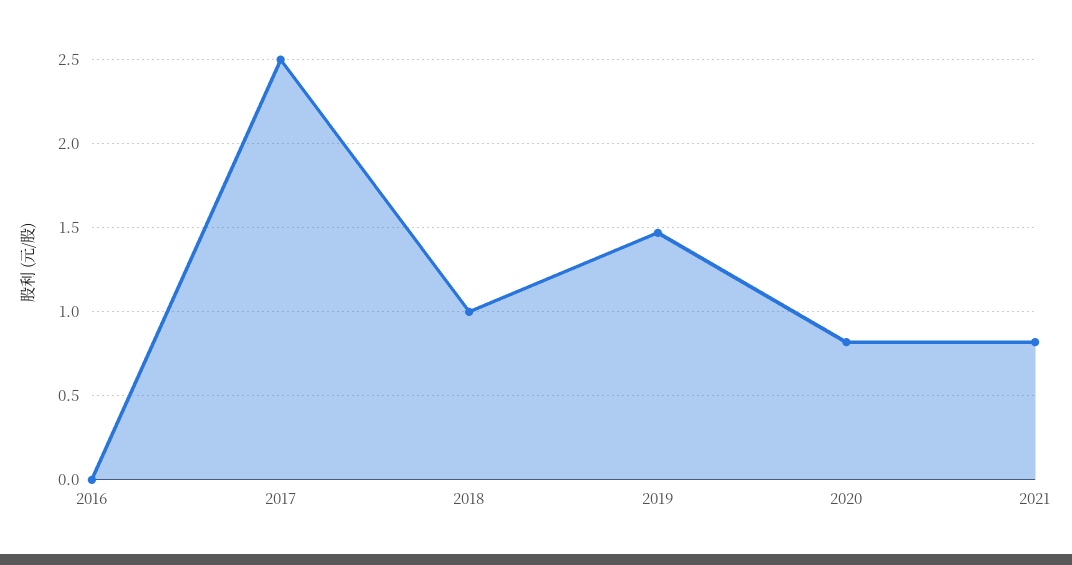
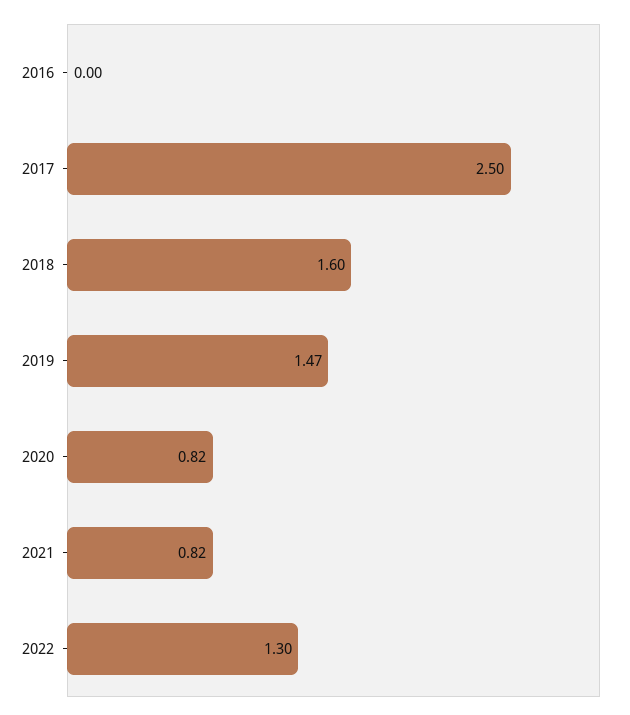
2018: 1 -> 1.6
2022: none -> 1.3

